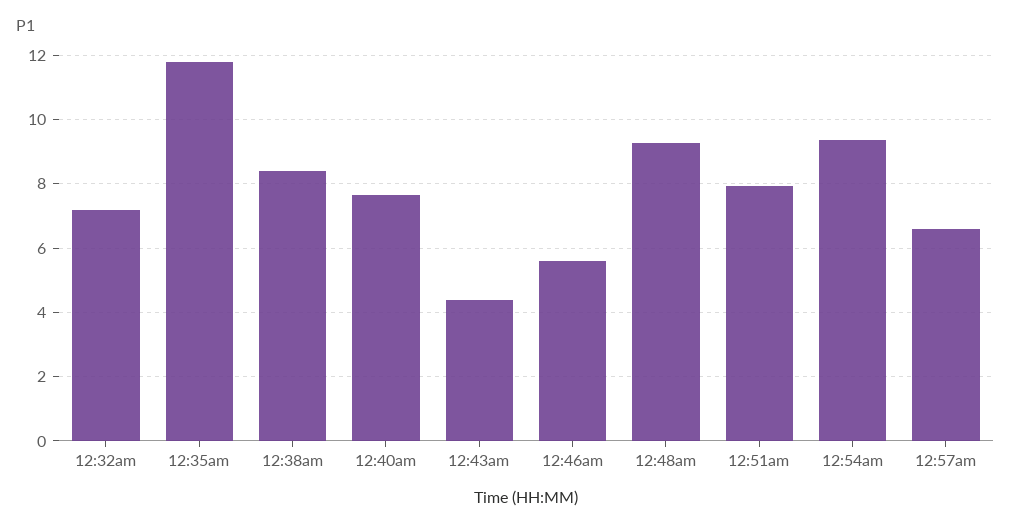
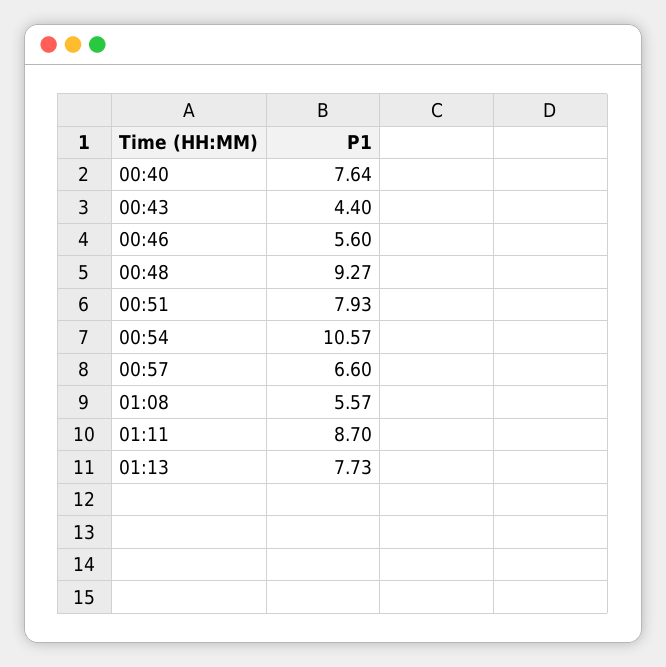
12:32am: 7.2 -> none
12:35am: 11.8 -> none
12:38am: 8.4 -> none
12:54am: 9.4 -> 10.57
01:08: none -> 5.57
01:11: none -> 8.7
01:13: none -> 7.73

